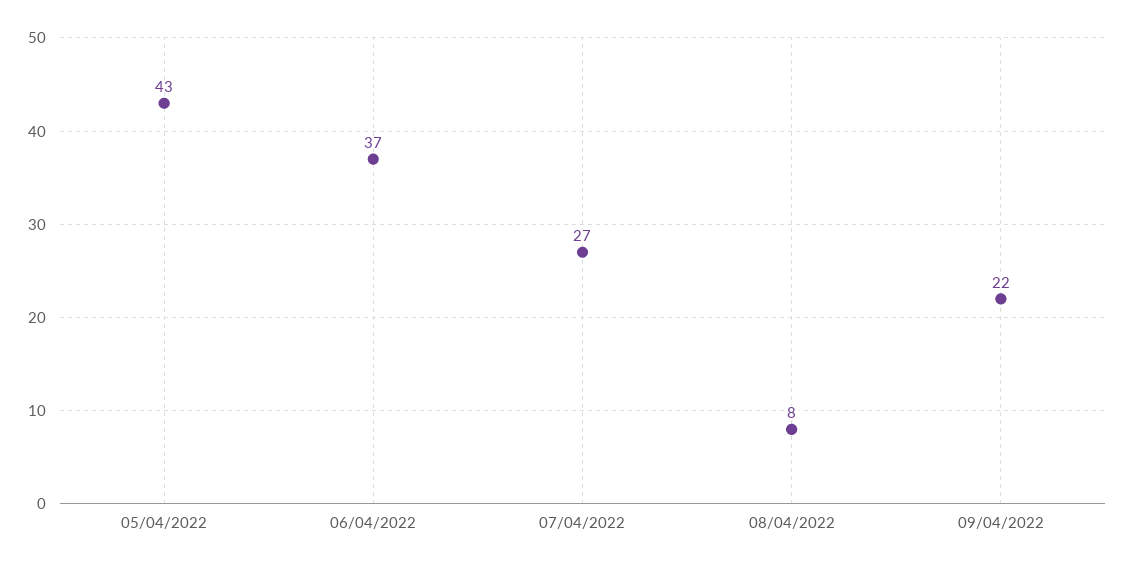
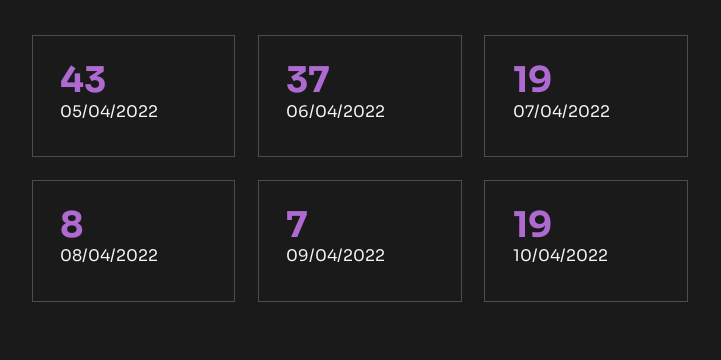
07/04/2022: 27 -> 19
09/04/2022: 22 -> 7
10/04/2022: none -> 19

